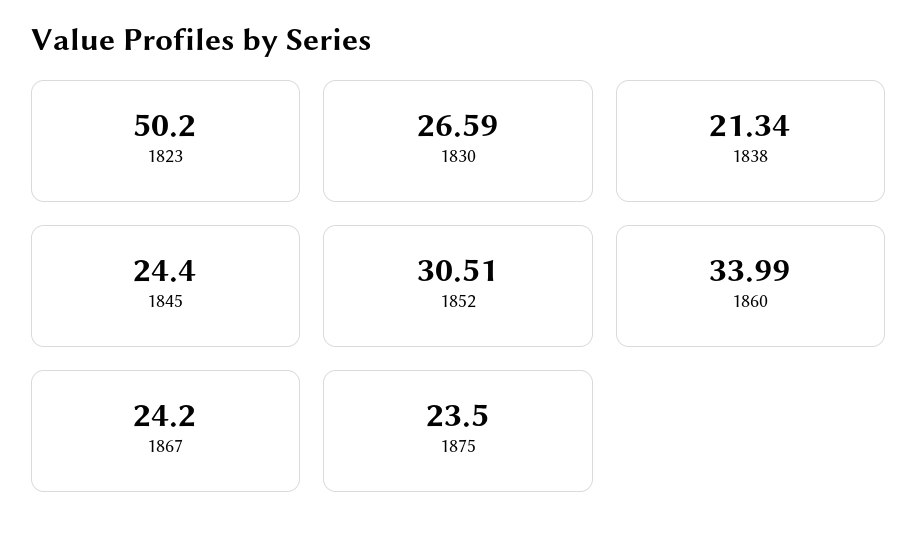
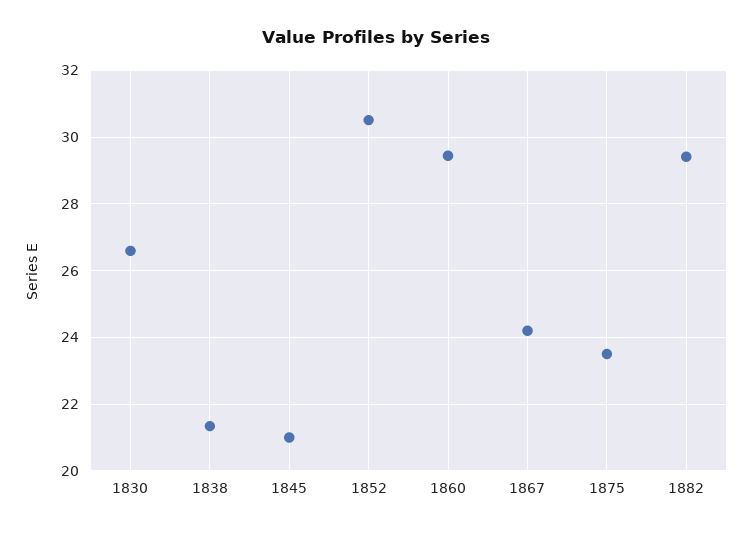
1823: 50.2 -> none
1845: 24.4 -> 21
1860: 33.99 -> 29.4
1882: none -> 29.4

